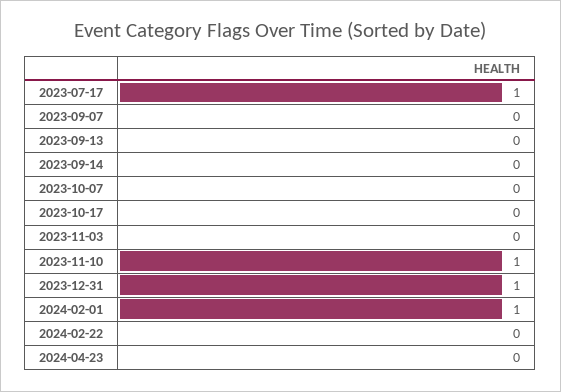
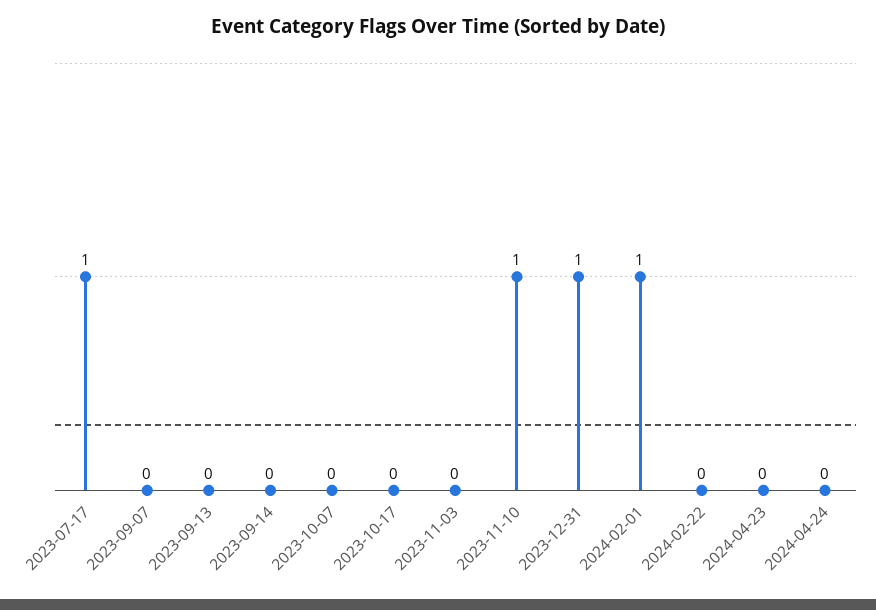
2024-04-24: none -> 0

